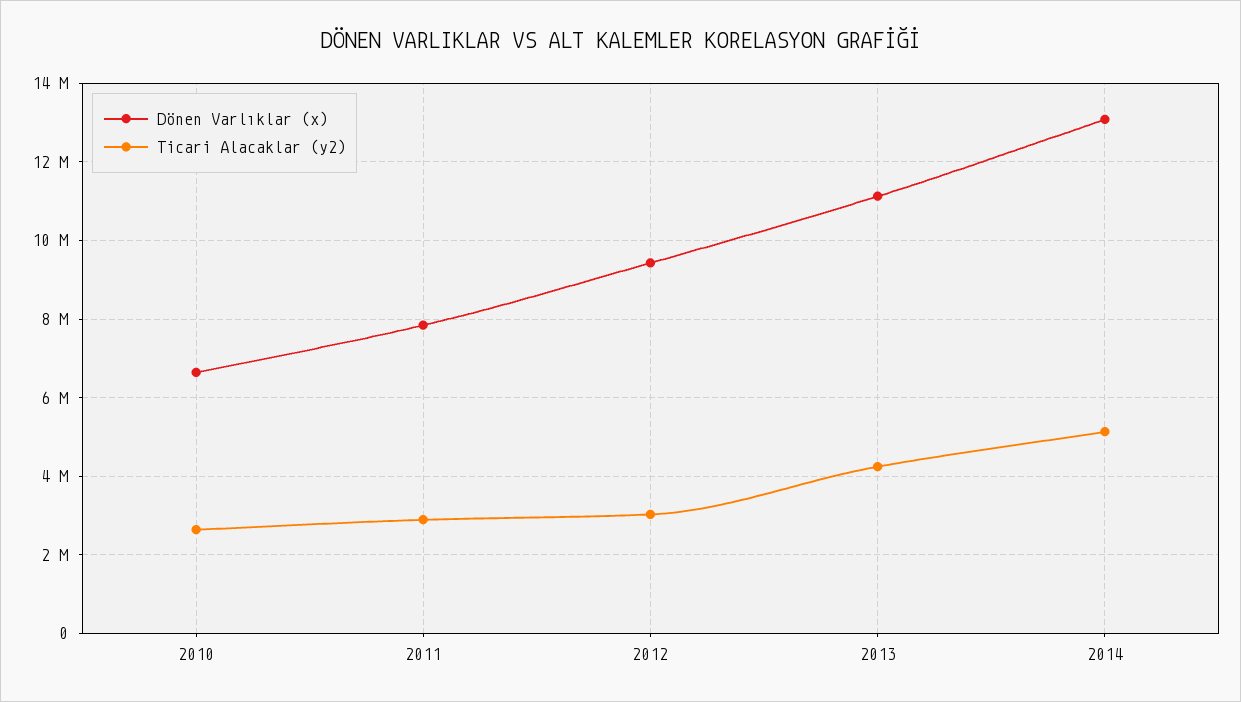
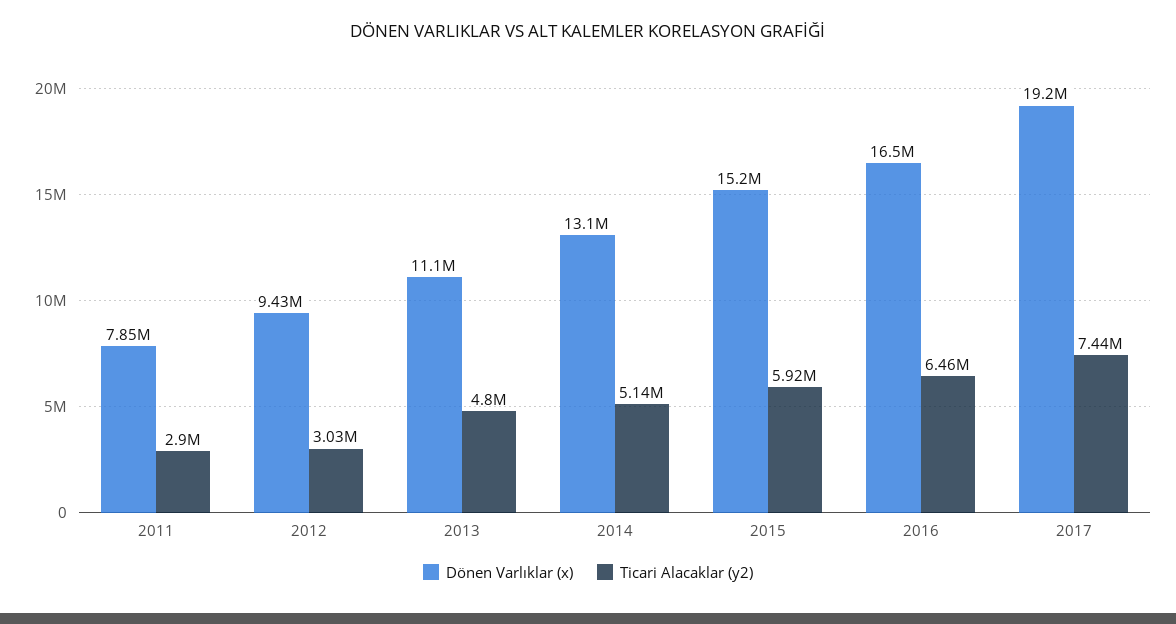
Dönen Varlıklar (x), 2010: 6600000 -> none
Ticari Alacaklar (y2), 2010: 2600000 -> none
Ticari Alacaklar (y2), 2013: 4200000 -> 4800000
Dönen Varlıklar (x), 2015: none -> 15200000
Ticari Alacaklar (y2), 2015: none -> 5920000
Dönen Varlıklar (x), 2016: none -> 16500000
Ticari Alacaklar (y2), 2016: none -> 6460000
Dönen Varlıklar (x), 2017: none -> 19200000
Ticari Alacaklar (y2), 2017: none -> 7440000

